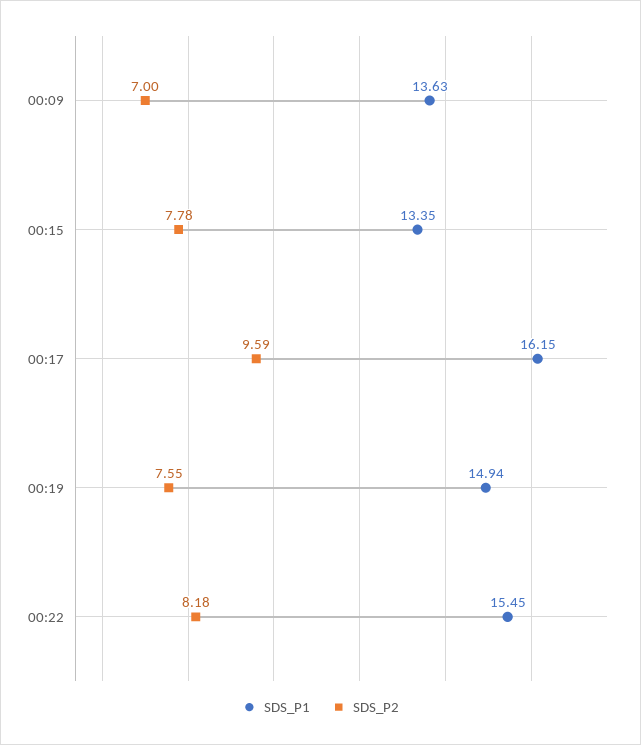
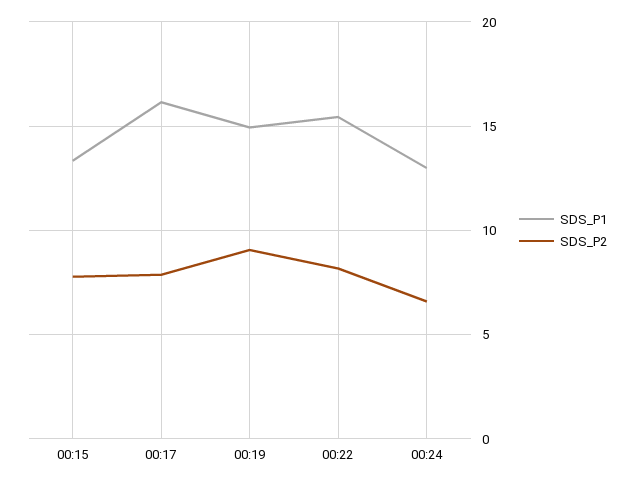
SDS_P1, 00:09: 13.63 -> none
SDS_P2, 00:09: 7 -> none
SDS_P2, 00:17: 9.59 -> 8
SDS_P2, 00:19: 7.55 -> 9
SDS_P1, 00:24: none -> 13
SDS_P2, 00:24: none -> 6.5

